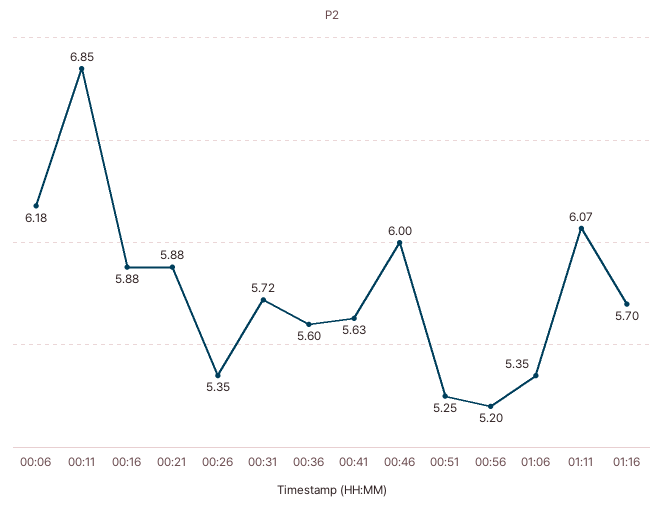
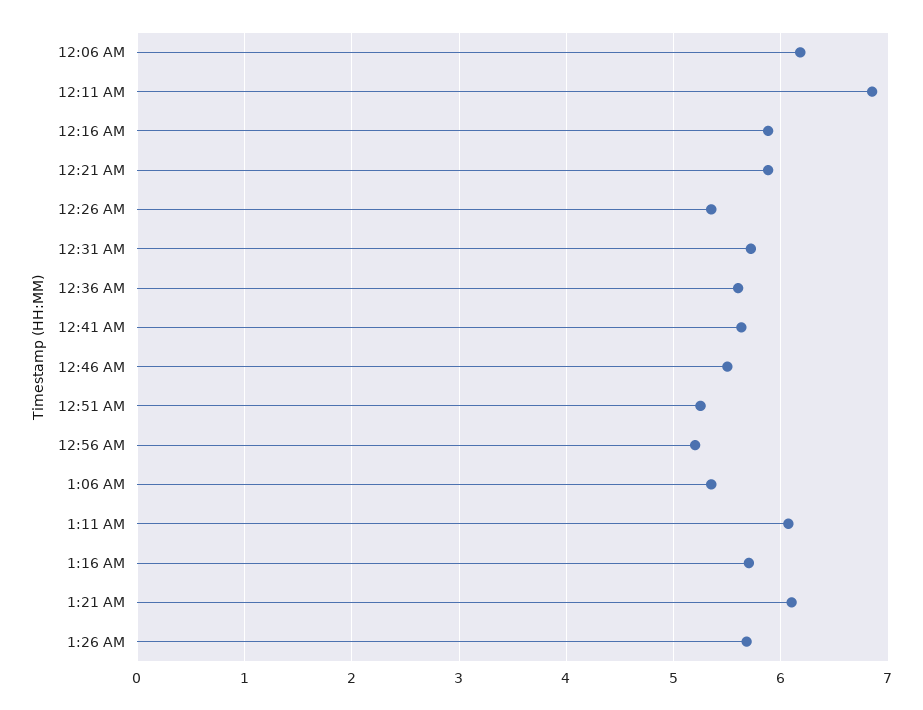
00:46: 6 -> 5.5
1:21 AM: none -> 6.1
1:26 AM: none -> 5.7

